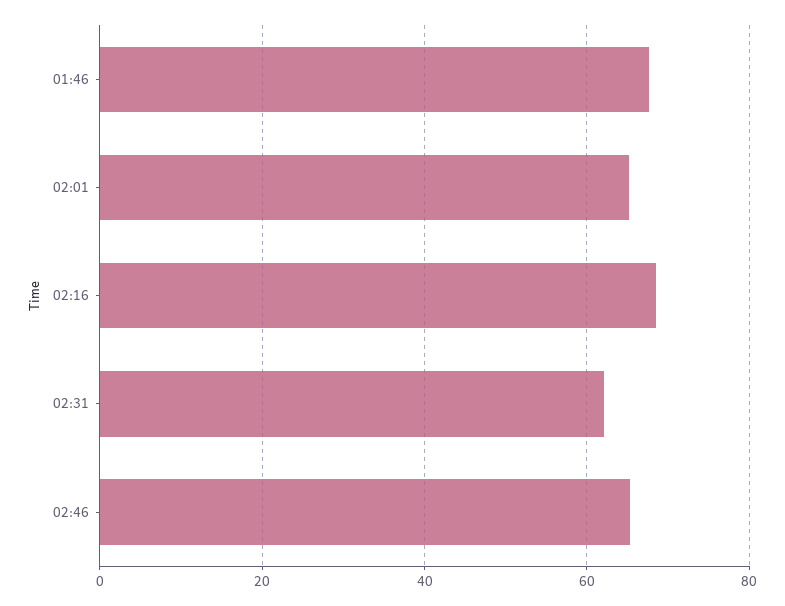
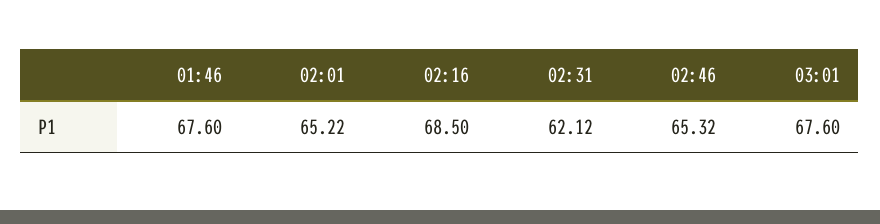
03:01: none -> 67.6

